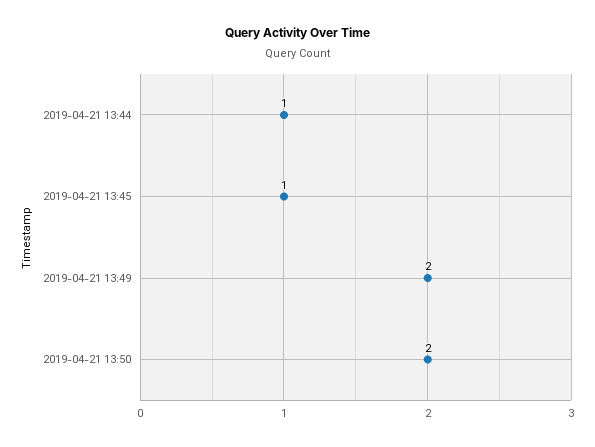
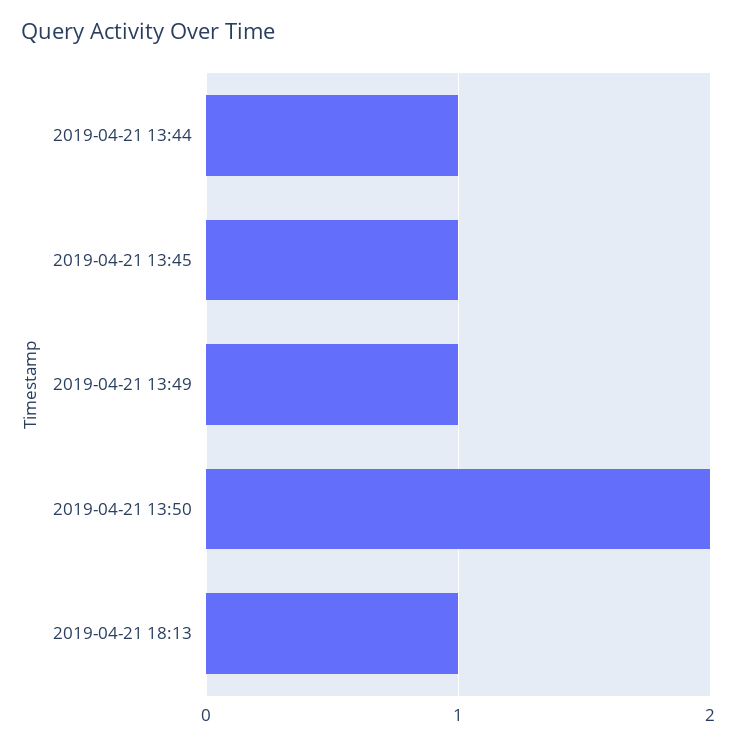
2019-04-21 13:49: 2 -> 1
2019-04-21 18:13: none -> 1

